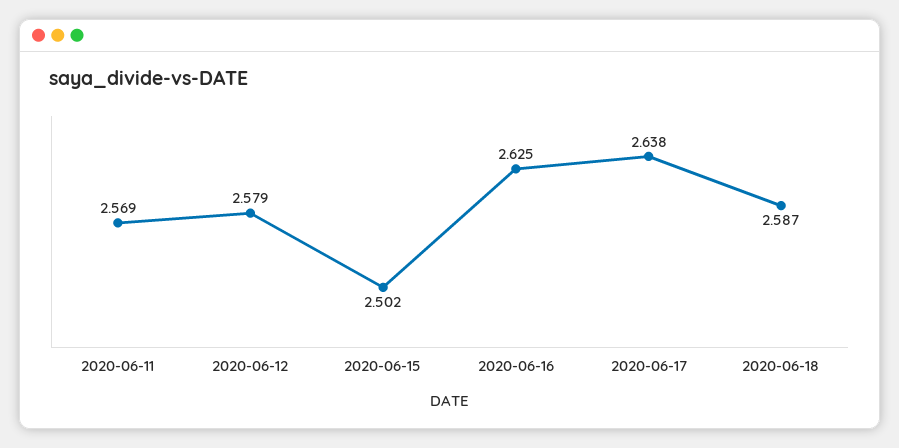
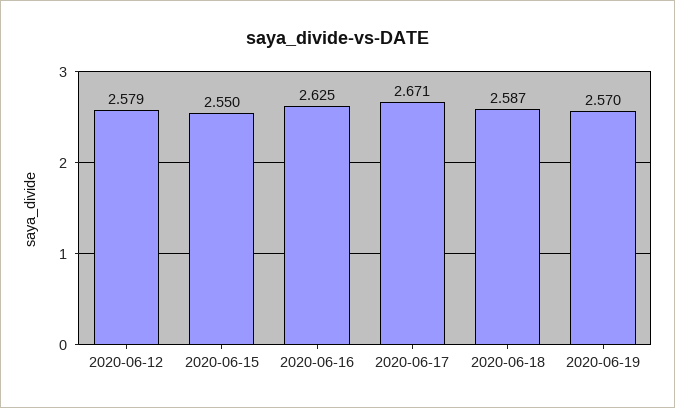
2020-06-11: 2.569 -> none
2020-06-15: 2.502 -> 2.55
2020-06-17: 2.638 -> 2.671
2020-06-19: none -> 2.57

